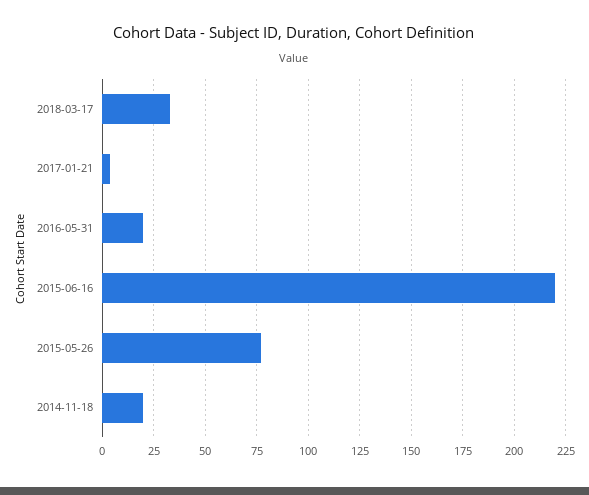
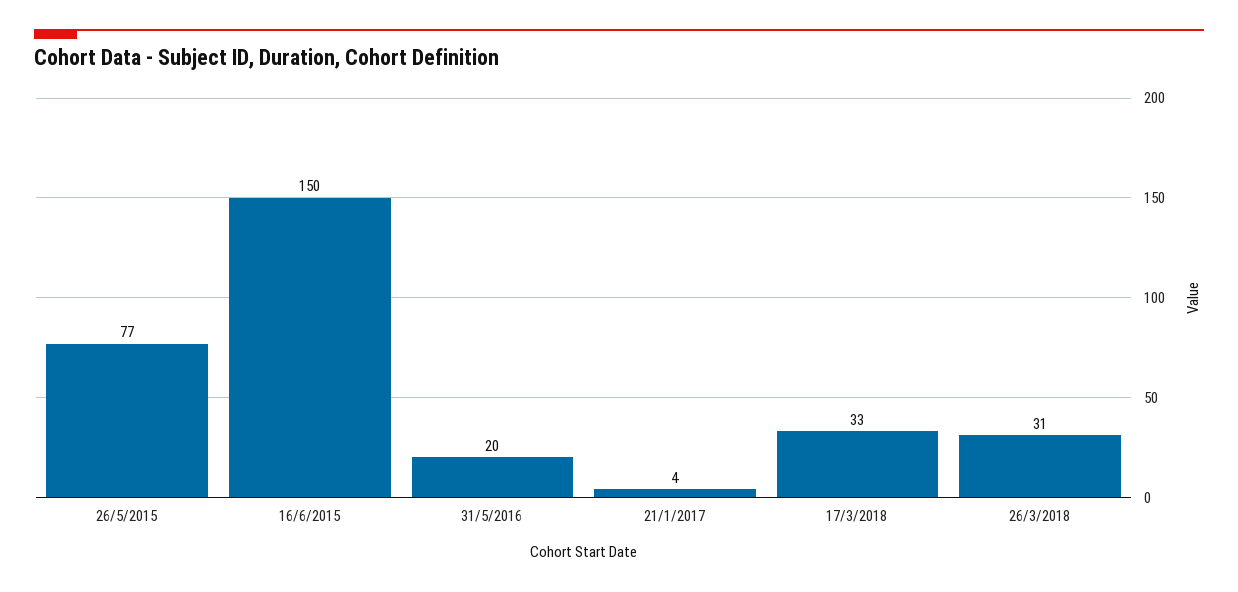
2015-06-16: 220 -> 150
2014-11-18: 20 -> none
26/3/2018: none -> 31

